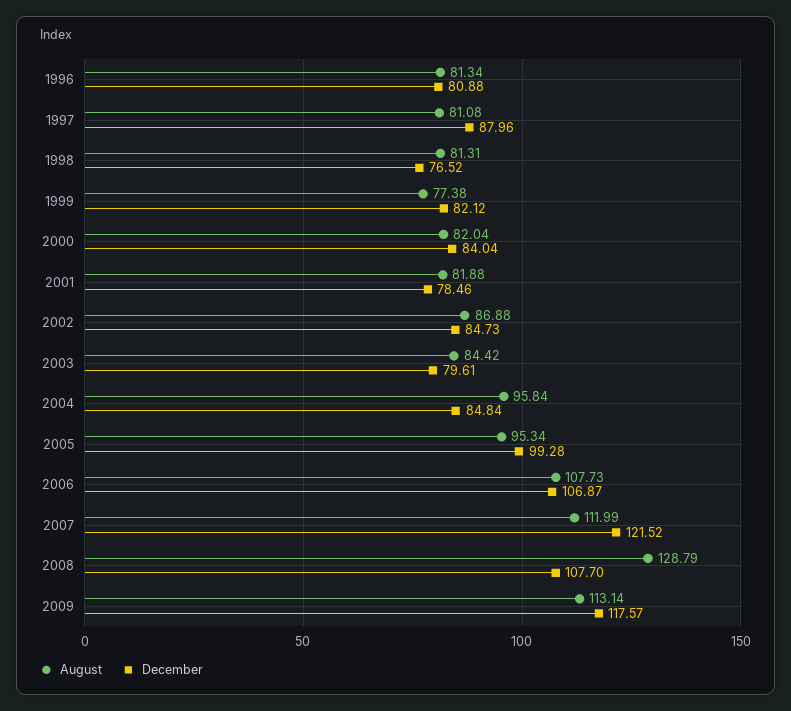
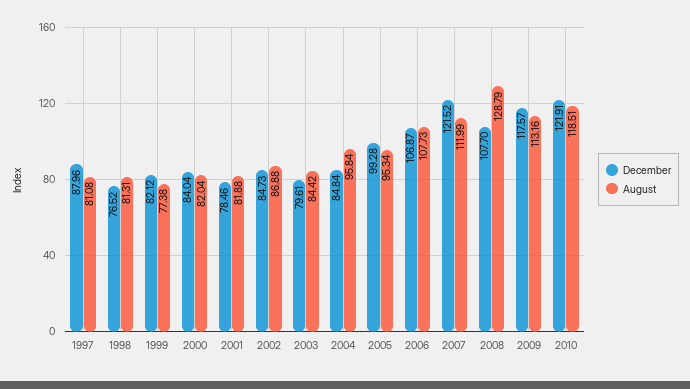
August, 1996: 81.34 -> none
December, 1996: 80.88 -> none
August, 2009: 113.14 -> 113.16
December, 2010: none -> 121.91
August, 2010: none -> 118.51

